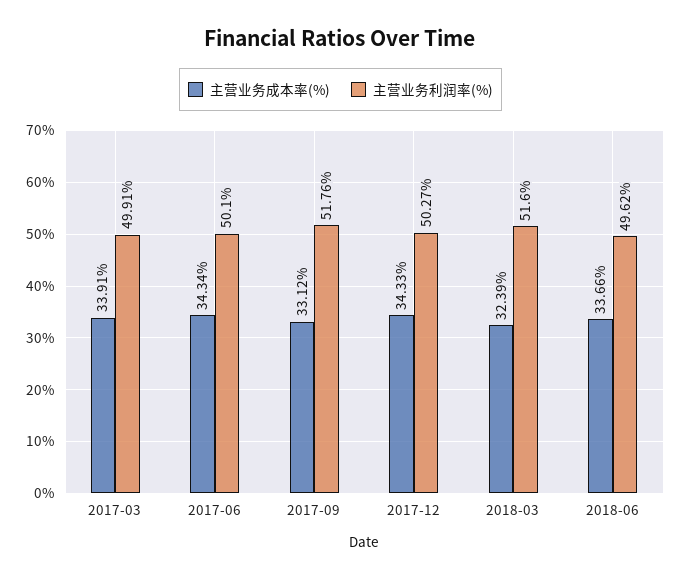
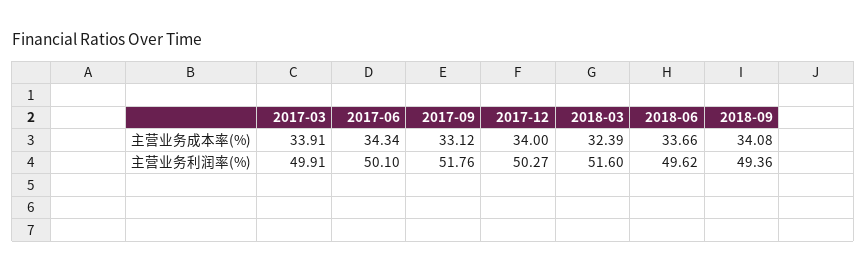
主营业务成本率(%), 2017-12: 34.33 -> 34
主营业务成本率(%), 2018-09: none -> 34.08
主营业务利润率(%), 2018-09: none -> 49.36

